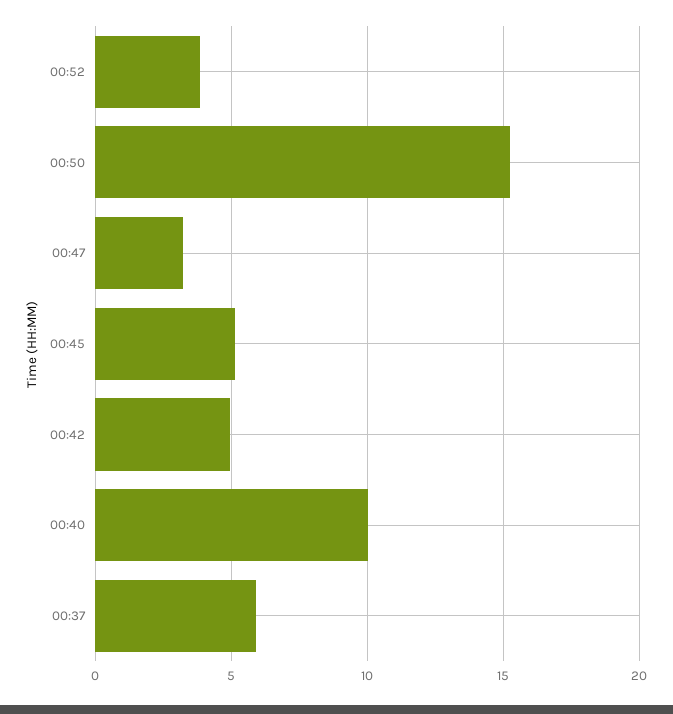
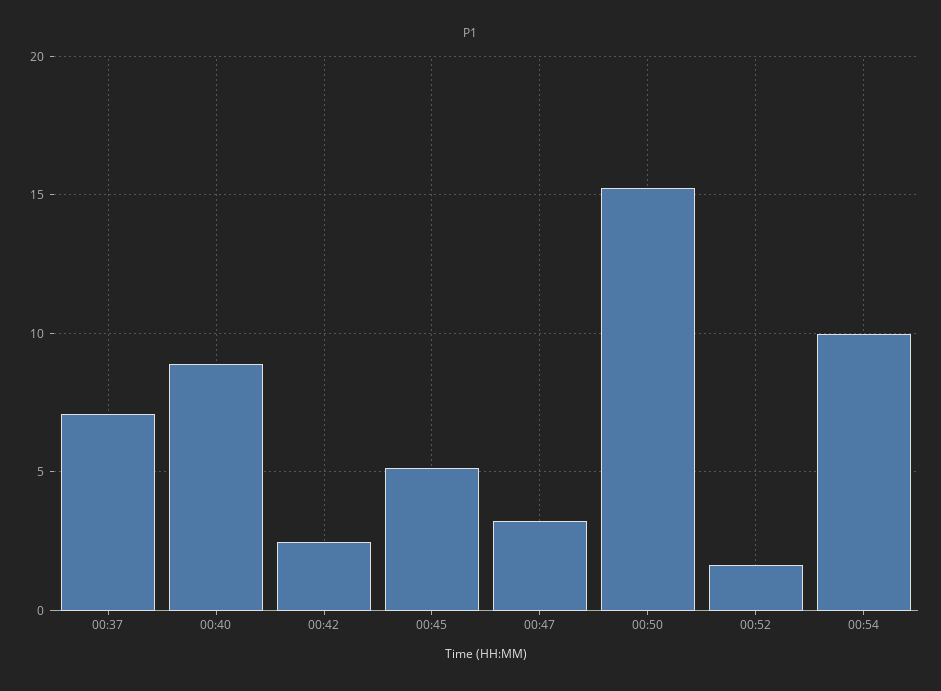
00:52: 4 -> 1.5
00:42: 5 -> 2.5
00:40: 10 -> 9
00:37: 6 -> 7
00:54: none -> 10

